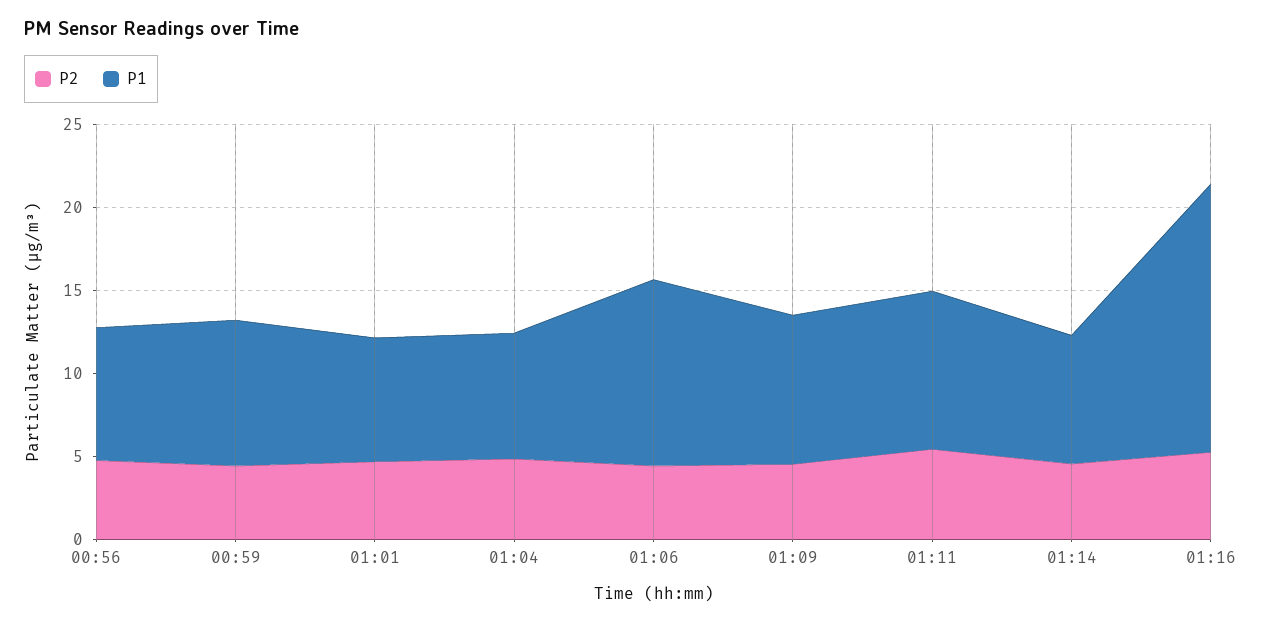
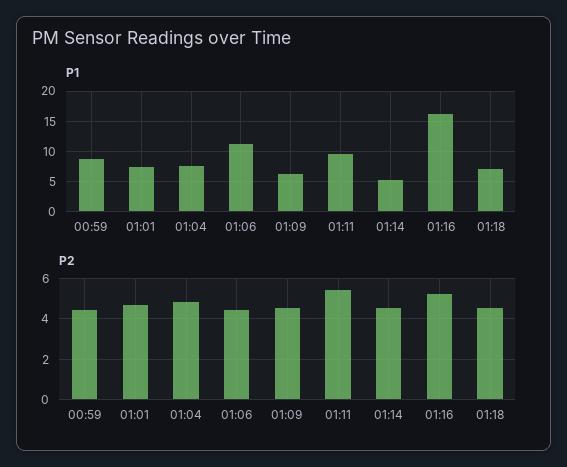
P2, 00:56: 5 -> none
P1, 00:56: 8 -> none
P1, 01:09: 9 -> 6
P1, 01:14: 8 -> 5
P1, 01:18: none -> 7
P2, 01:18: none -> 4.5

